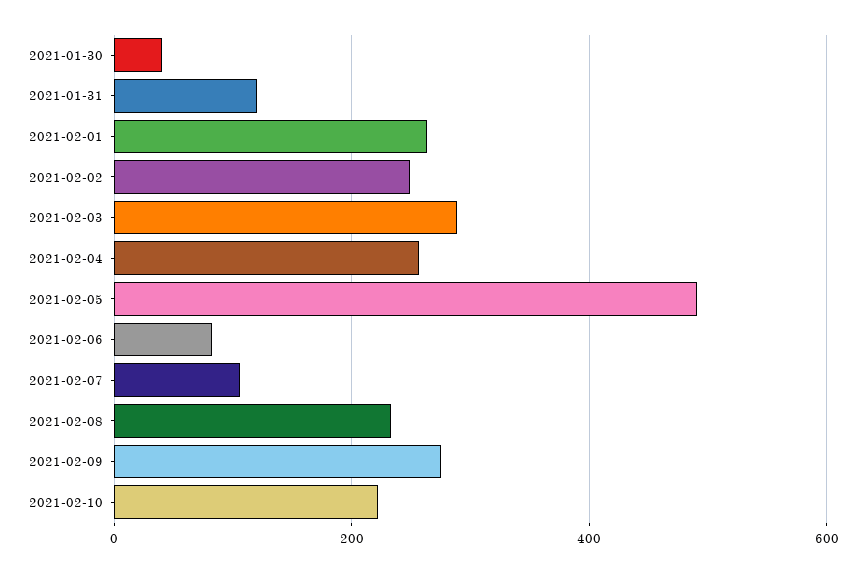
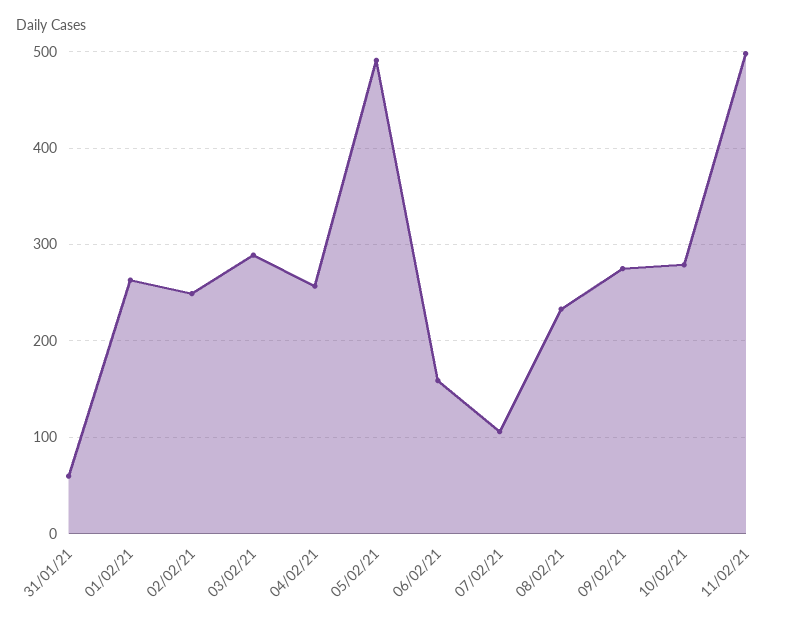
2021-01-30: 40 -> none
2021-01-31: 120 -> 60
2021-02-06: 80 -> 160
2021-02-10: 220 -> 280
11/02/21: none -> 500

